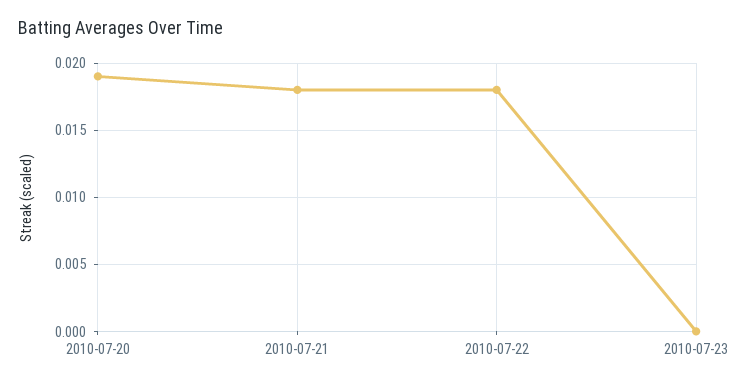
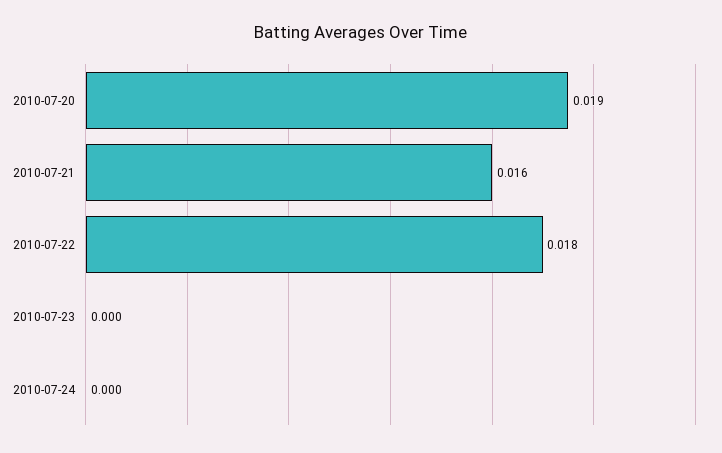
2010-07-21: 0.018 -> 0.016
2010-07-24: none -> 0

